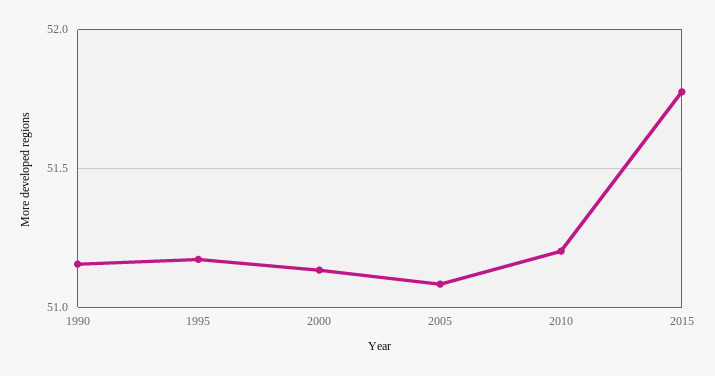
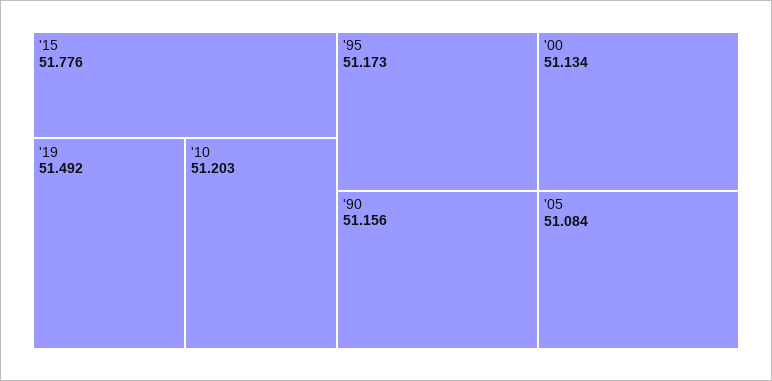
'19: none -> 51.492

